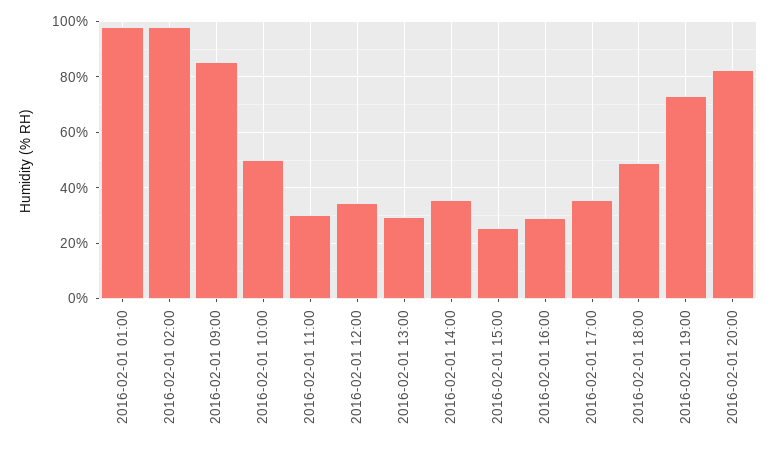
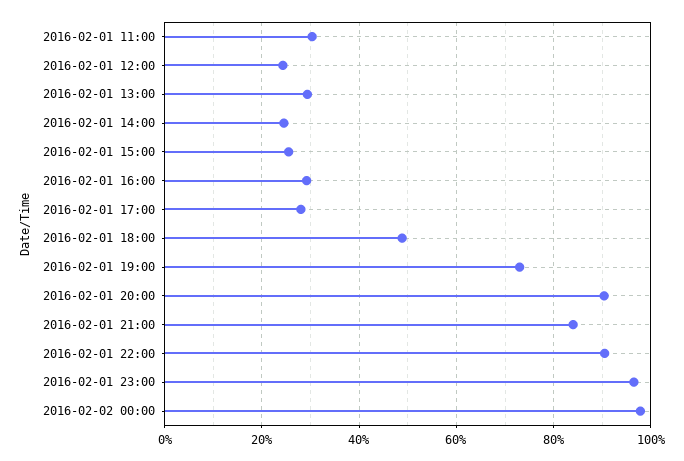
2016-02-01 01:00: 97.5 -> none
2016-02-01 02:00: 97.5 -> none
2016-02-01 09:00: 85 -> none
2016-02-01 10:00: 50 -> none
2016-02-01 12:00: 35 -> 24
2016-02-01 14:00: 35 -> 24
2016-02-01 17:00: 35 -> 28
2016-02-01 20:00: 82.5 -> 90
2016-02-01 21:00: none -> 84
2016-02-01 22:00: none -> 90
2016-02-01 23:00: none -> 96
2016-02-02 00:00: none -> 98

